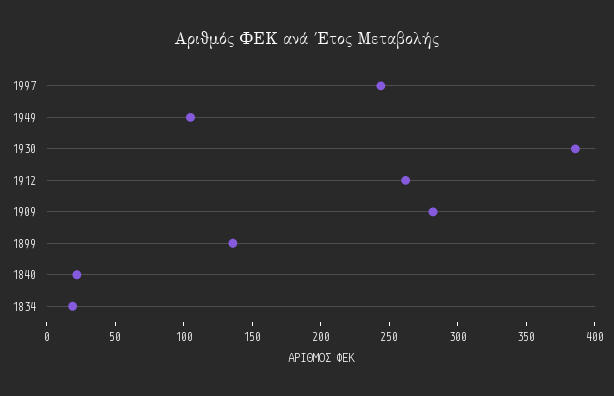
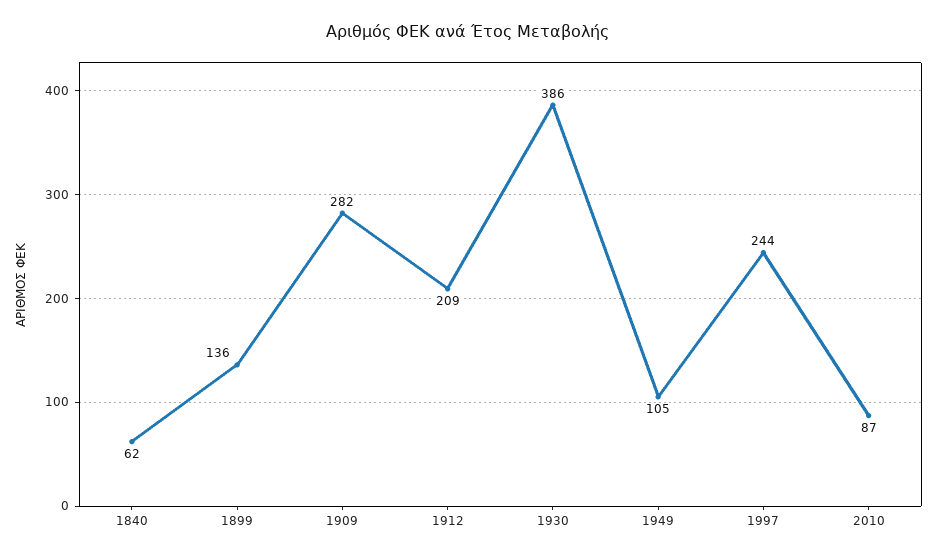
1912: 260 -> 209
1840: 20 -> 62
1834: 20 -> none
2010: none -> 87

